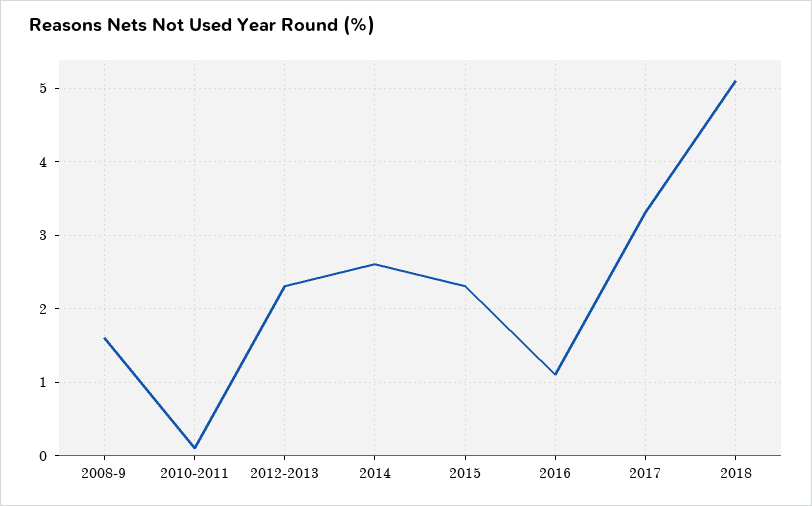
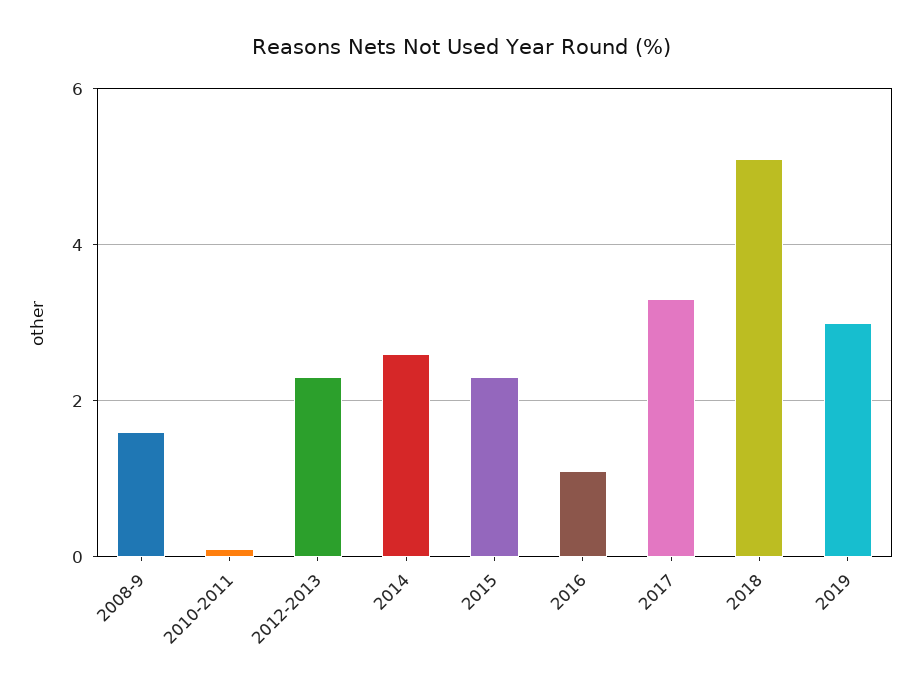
2019: none -> 3

